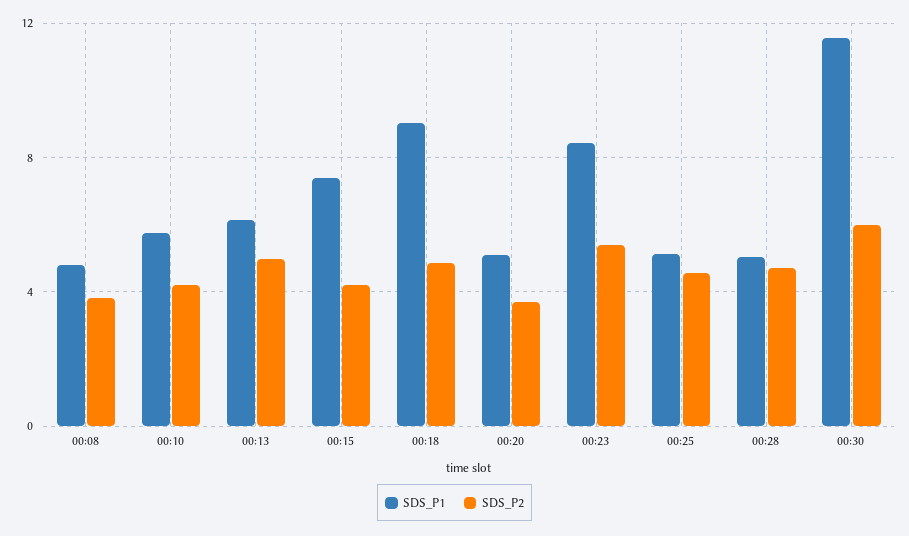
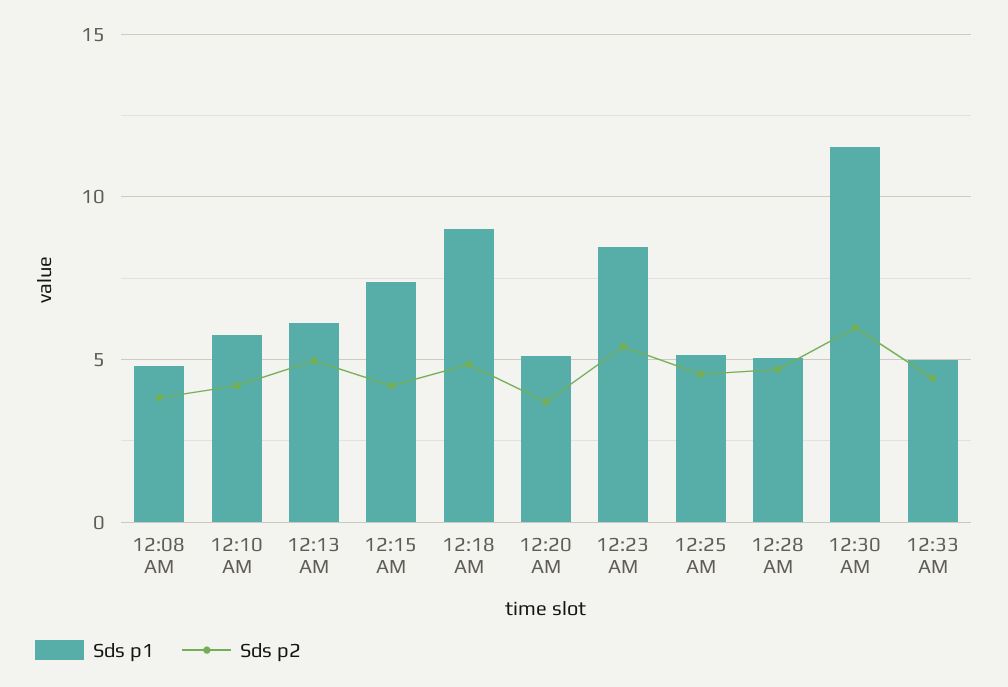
SDS_P1, 12:33 AM: none -> 5
SDS_P2, 12:33 AM: none -> 4.5

